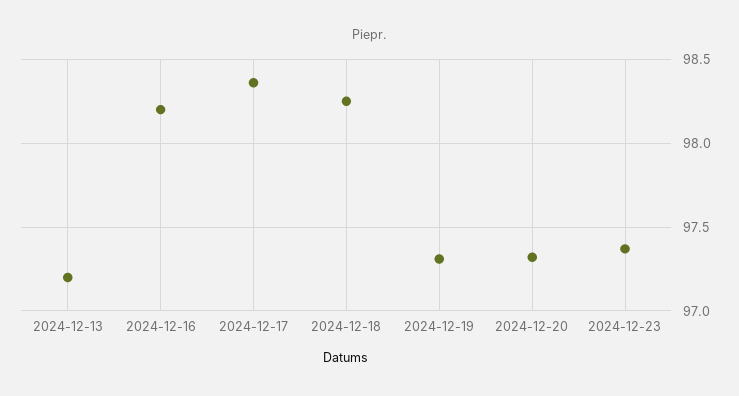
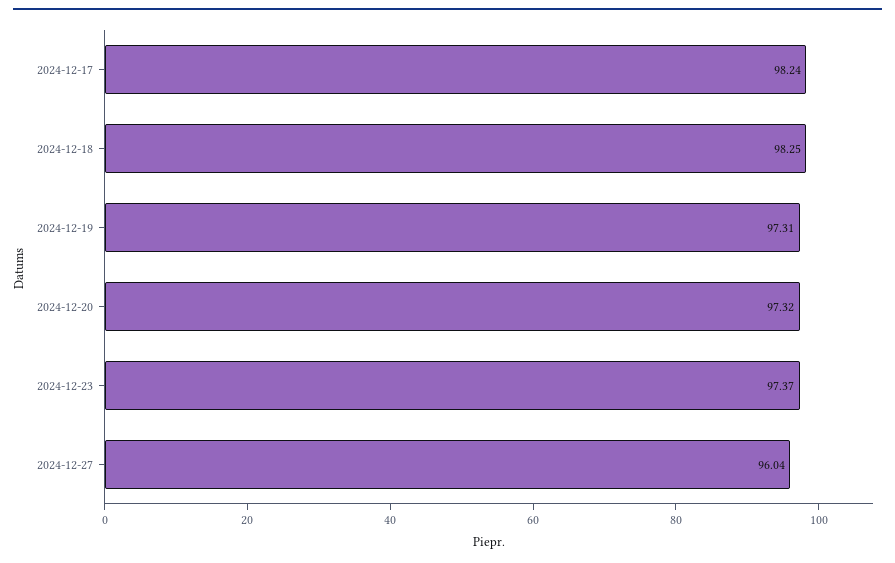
2024-12-13: 97.2 -> none
2024-12-16: 98.2 -> none
2024-12-17: 98.35 -> 98.24
2024-12-27: none -> 96.04

